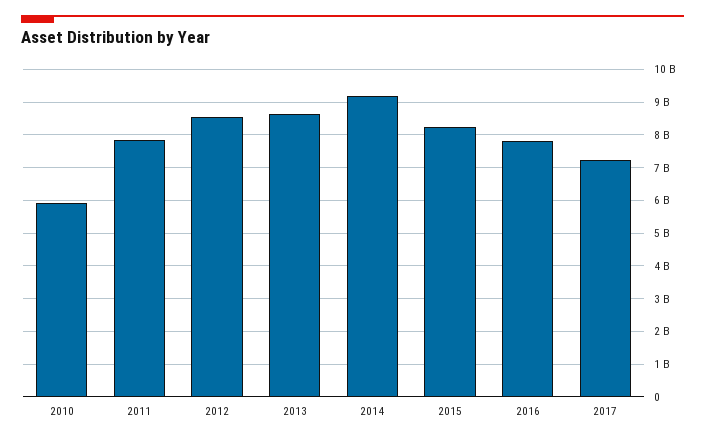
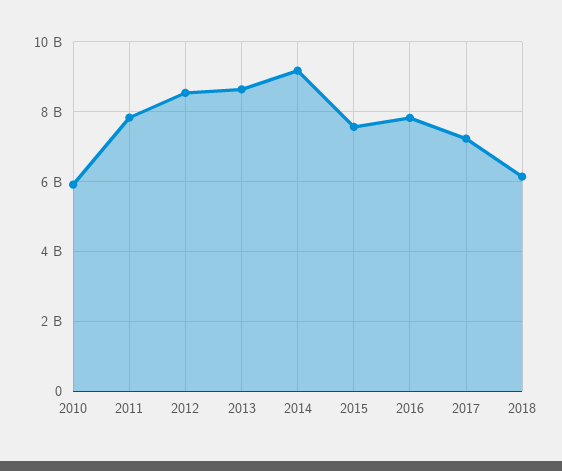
2015: 8200000000 -> 7600000000
2018: none -> 6200000000

